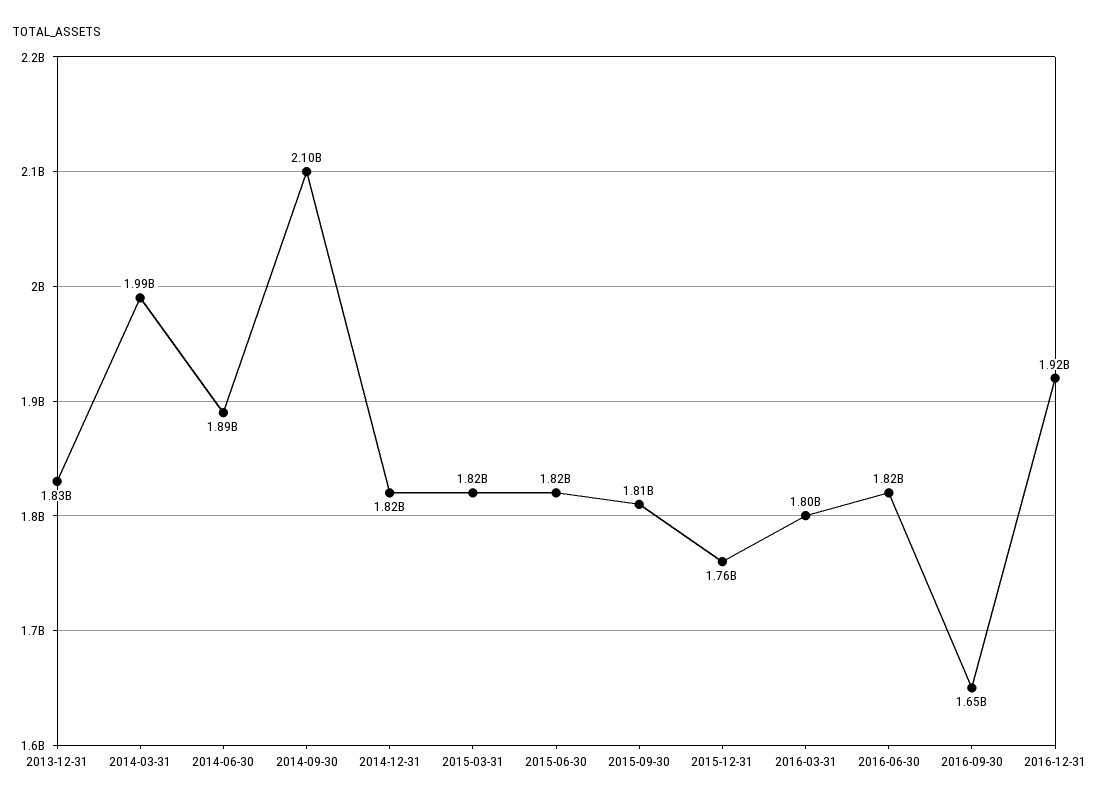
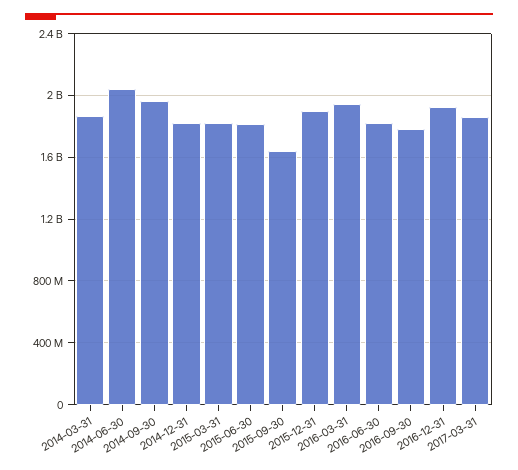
2013-12-31: 1830000000 -> none
2014-03-31: 1990000000 -> 1850000000
2014-06-30: 1890000000 -> 2050000000
2014-09-30: 2100000000 -> 1950000000
2015-09-30: 1810000000 -> 1650000000
2015-12-31: 1760000000 -> 1900000000
2016-03-31: 1800000000 -> 1950000000
2016-09-30: 1650000000 -> 1800000000
2017-03-31: none -> 1850000000

